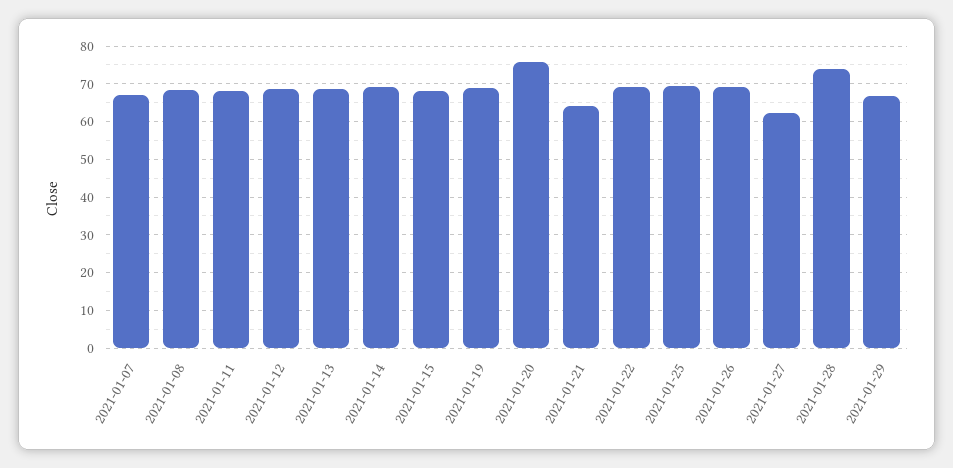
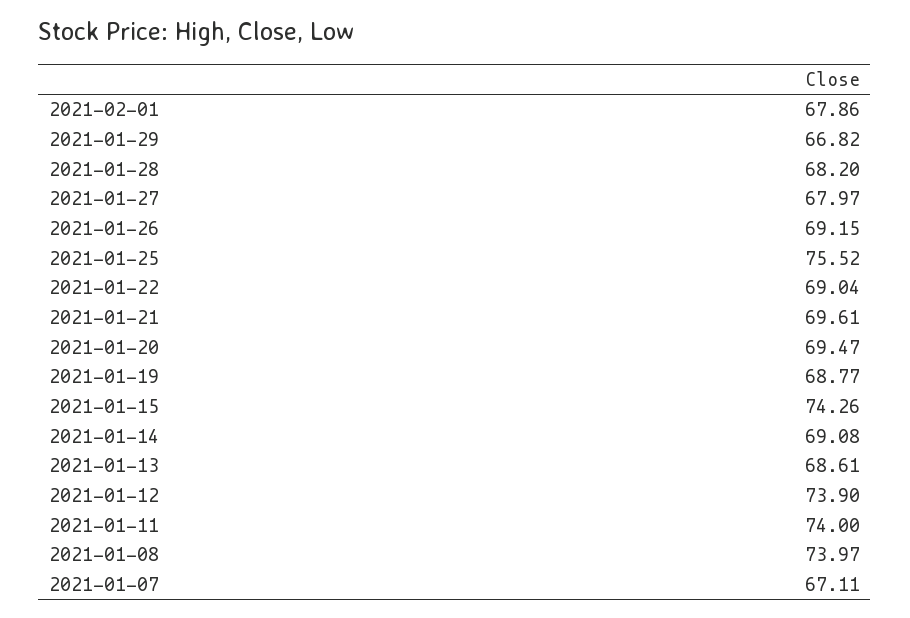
2021-01-08: 68 -> 73.97
2021-01-11: 68 -> 74
2021-01-12: 68 -> 73.9
2021-01-15: 68 -> 74.26
2021-01-20: 76 -> 69.47
2021-01-21: 64 -> 69.61
2021-01-25: 70 -> 75.52
2021-01-27: 62 -> 67.97
2021-01-28: 74 -> 68.2
2021-02-01: none -> 67.86

